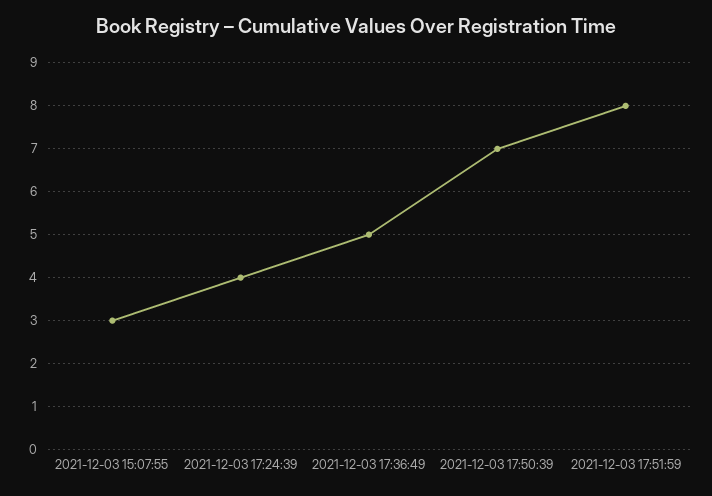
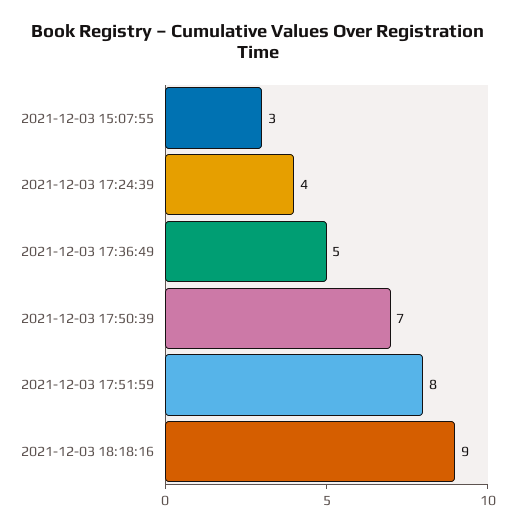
2021-12-03 18:18:16: none -> 9

